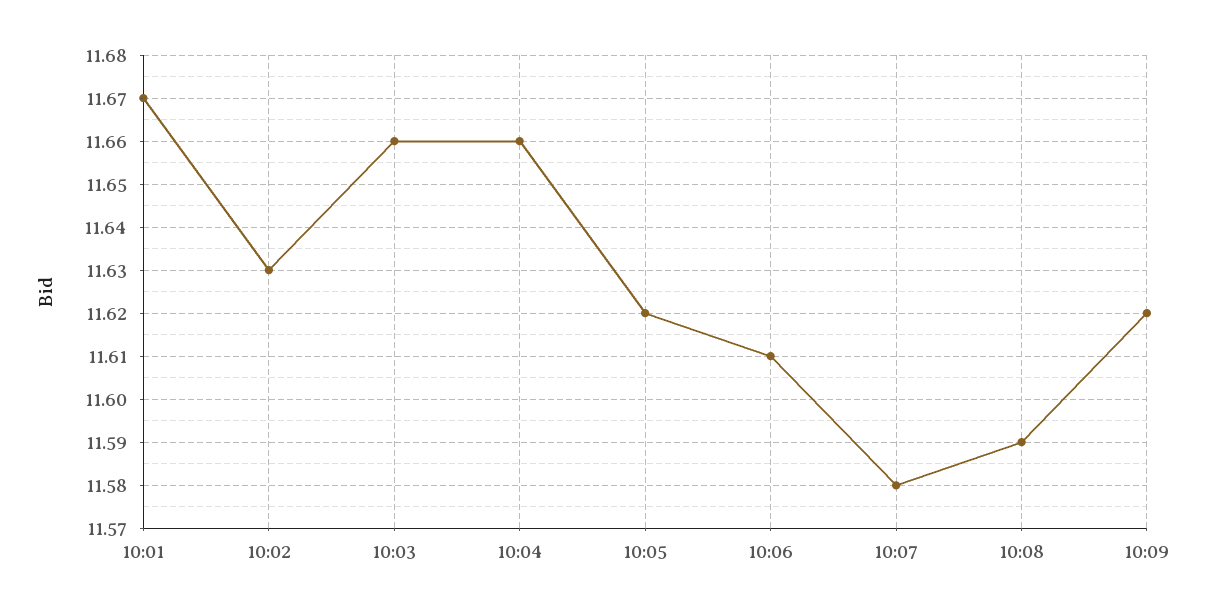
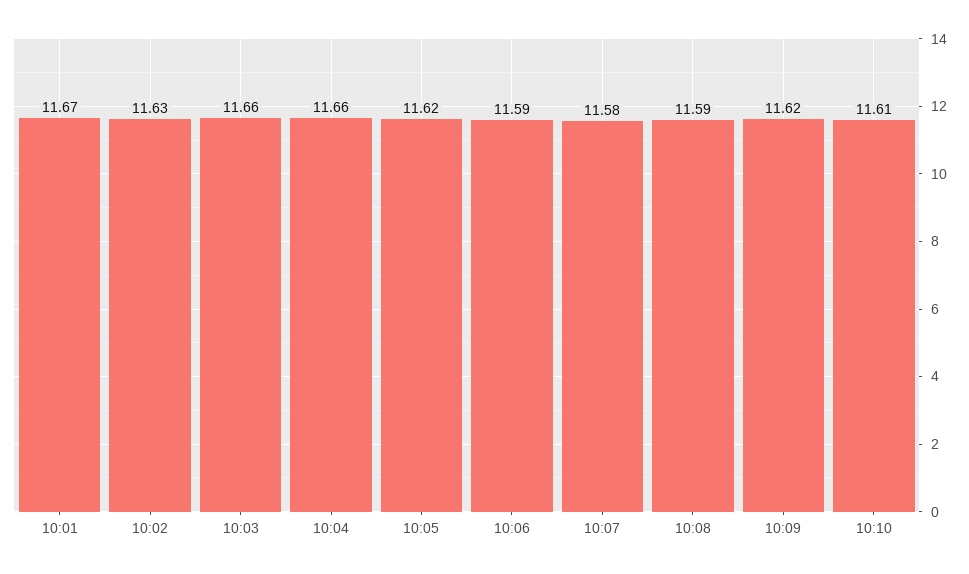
10:06: 11.61 -> 11.59
10:10: none -> 11.61

